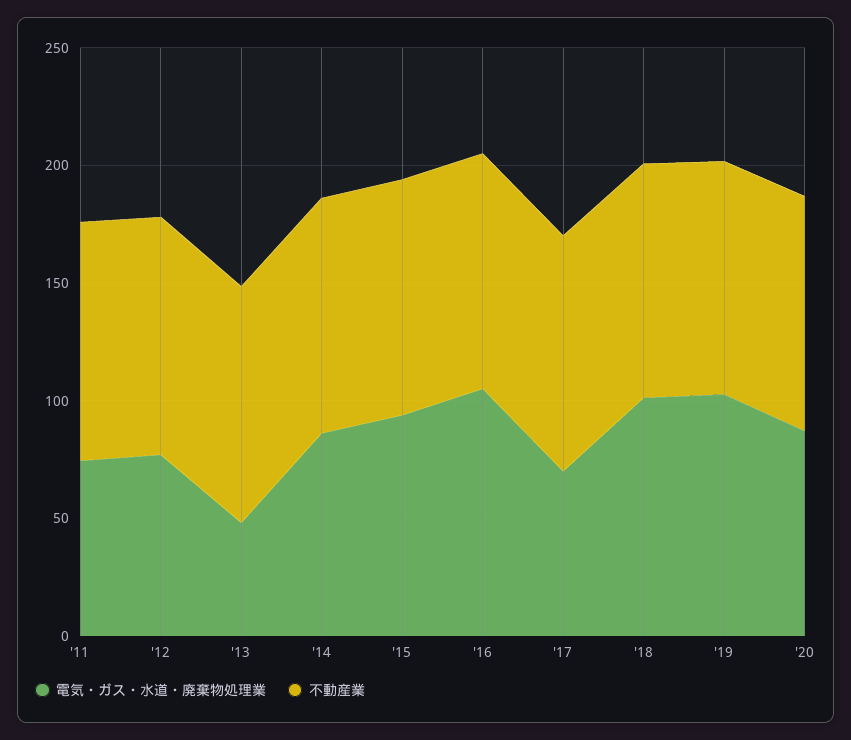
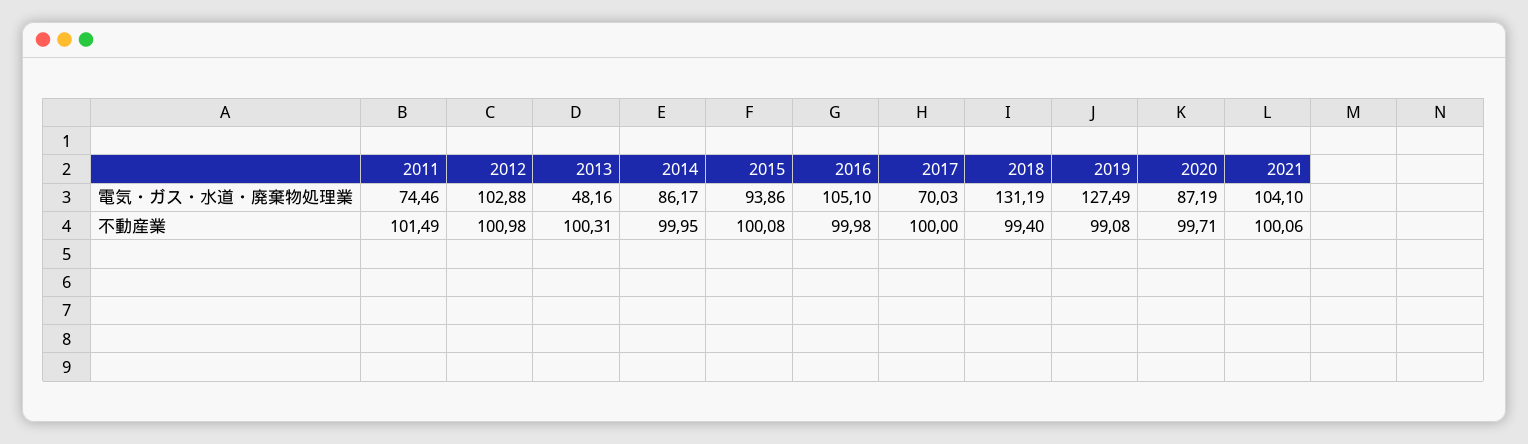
電気・ガス・水道・廃棄物処理業, '12: 80 -> 102.88
電気・ガス・水道・廃棄物処理業, '18: 100 -> 131.19
電気・ガス・水道・廃棄物処理業, '19: 100 -> 127.49
電気・ガス・水道・廃棄物処理業, 2021: none -> 104.1
不動産業, 2021: none -> 100.06

